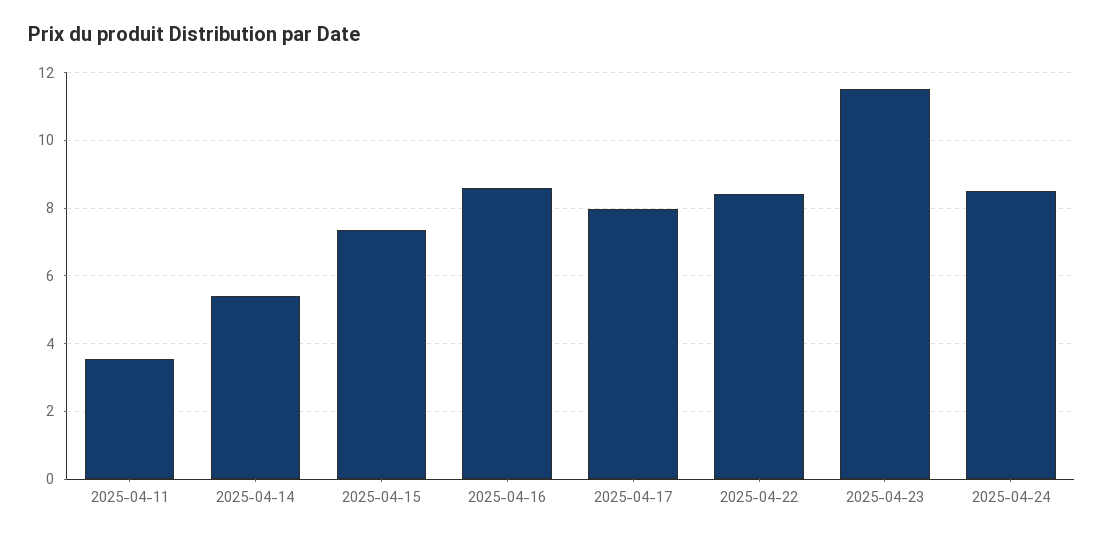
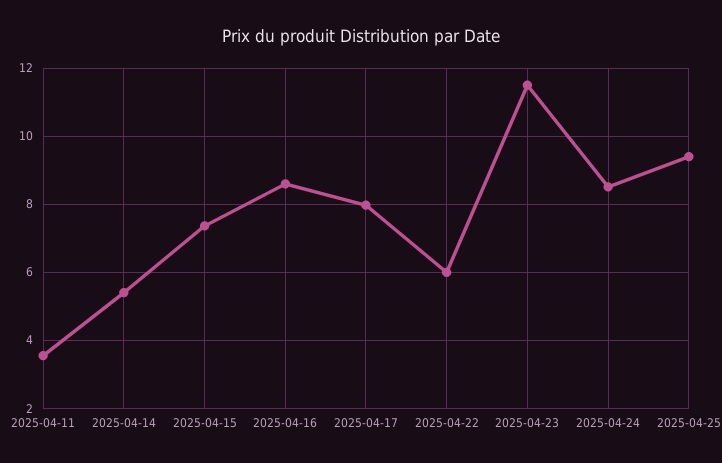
2025-04-22: 8.4 -> 6
2025-04-25: none -> 9.4

